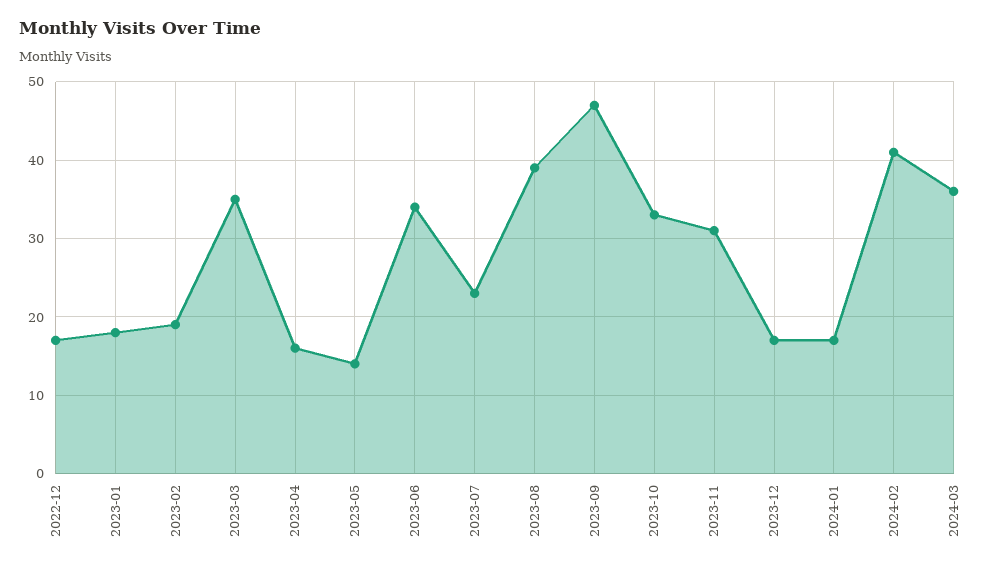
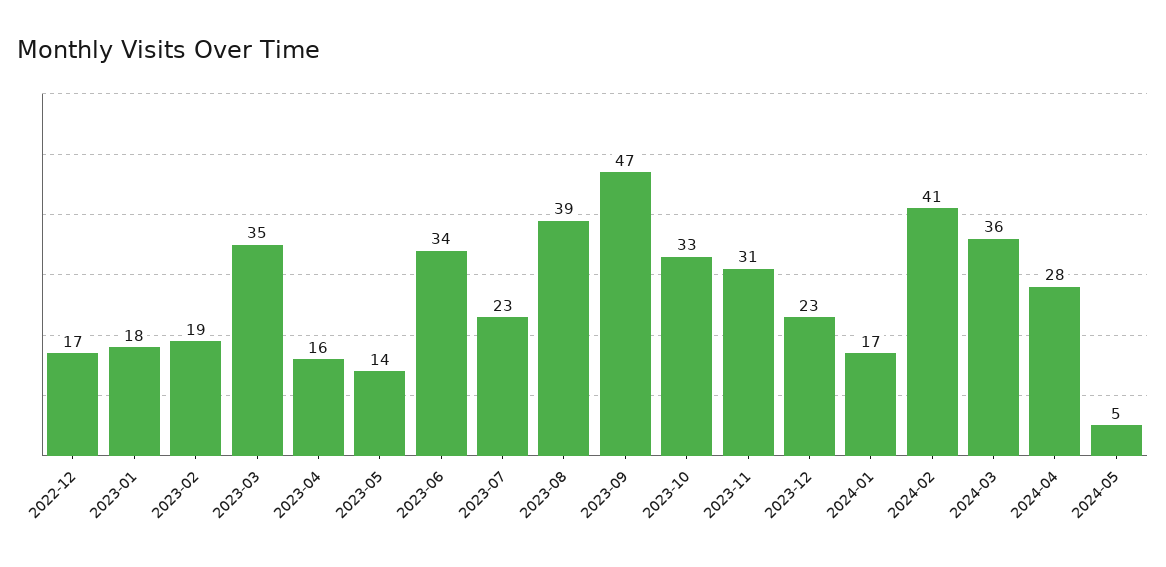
2023-12: 17 -> 23
2024-04: none -> 28
2024-05: none -> 5

